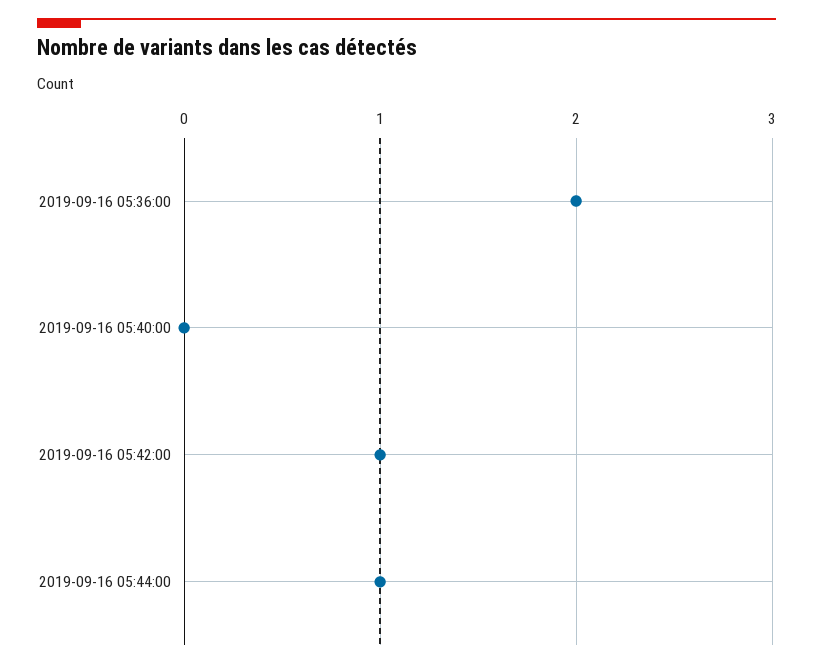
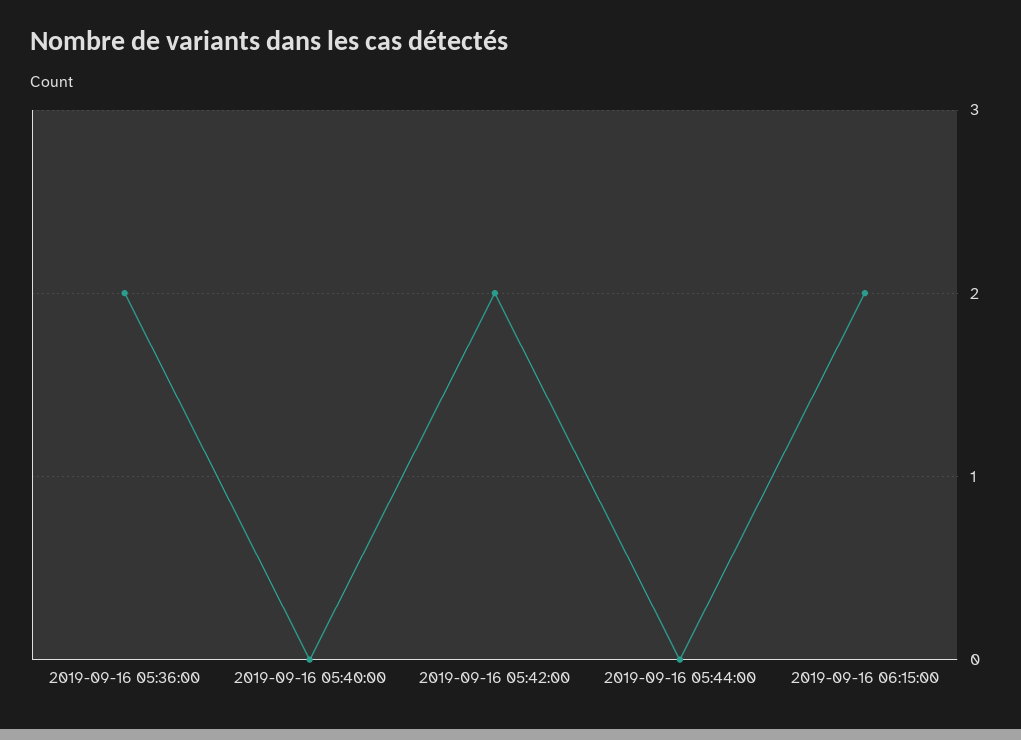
2019-09-16 05:42:00: 1 -> 2
2019-09-16 05:44:00: 1 -> 0
2019-09-16 06:15:00: none -> 2

